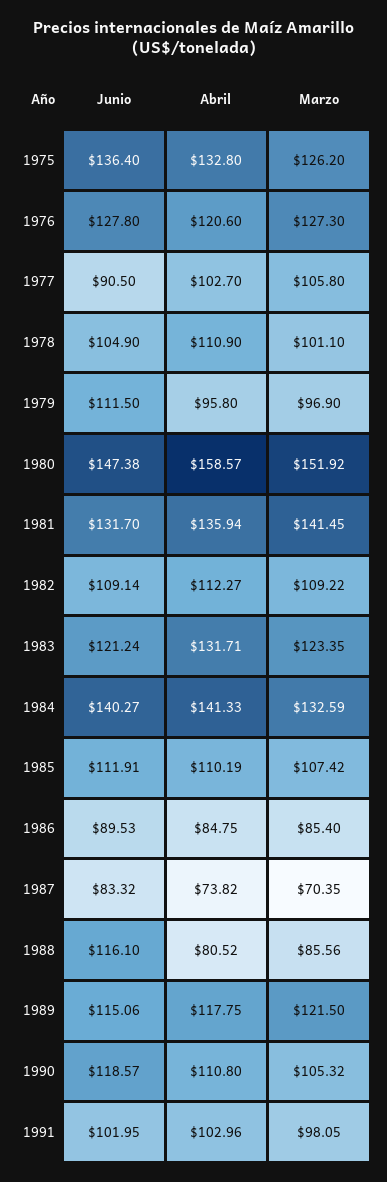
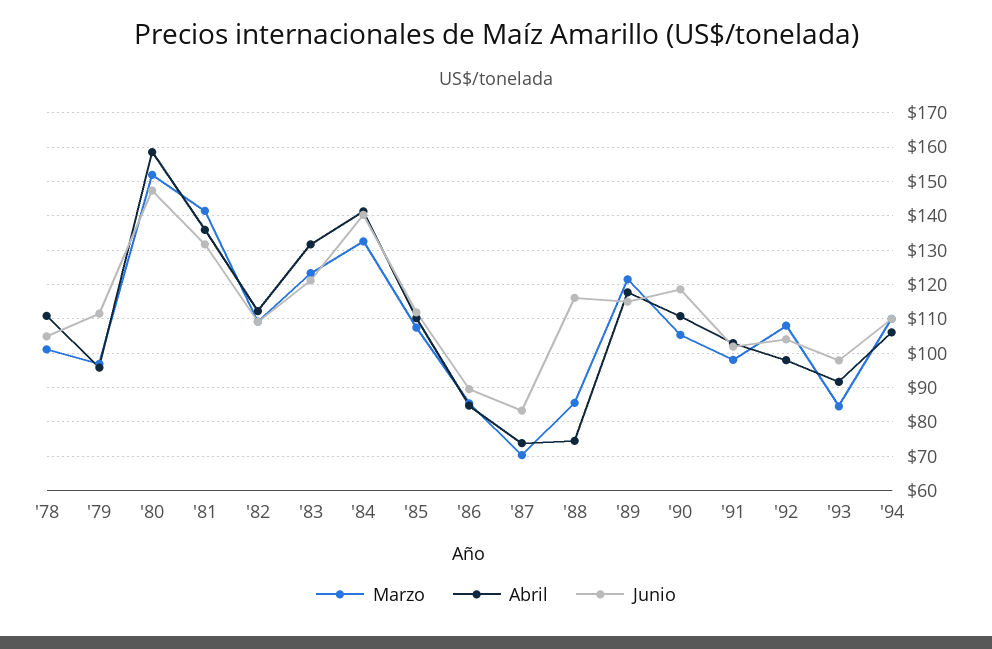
Junio, 1975: 136.4 -> none
Abril, 1975: 132.8 -> none
Marzo, 1975: 126.2 -> none
Junio, 1976: 127.8 -> none
Abril, 1976: 120.6 -> none
Marzo, 1976: 127.3 -> none
Junio, 1977: 90.5 -> none
Abril, 1977: 102.7 -> none
Marzo, 1977: 105.8 -> none
Abril, 1988: 80.52 -> 74
Marzo, '92: none -> 108
Abril, '92: none -> 98
Junio, '92: none -> 104
Marzo, '93: none -> 84
Abril, '93: none -> 92
Junio, '93: none -> 98
Marzo, '94: none -> 110
Abril, '94: none -> 106
Junio, '94: none -> 110

